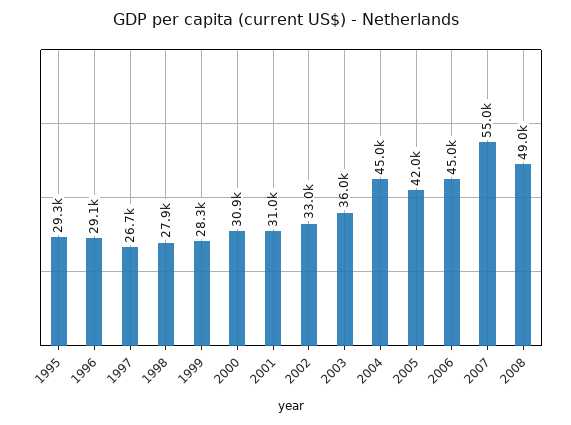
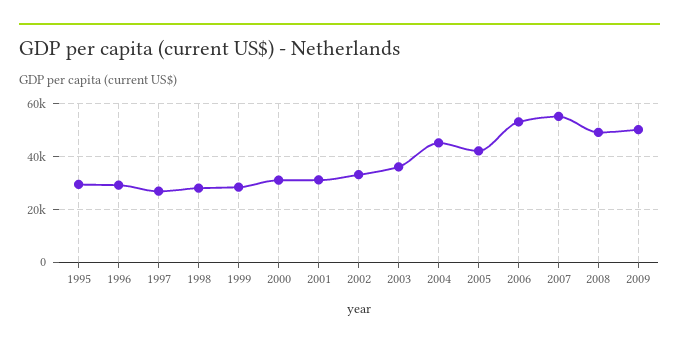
2006: 45000 -> 52500
2009: none -> 50000

